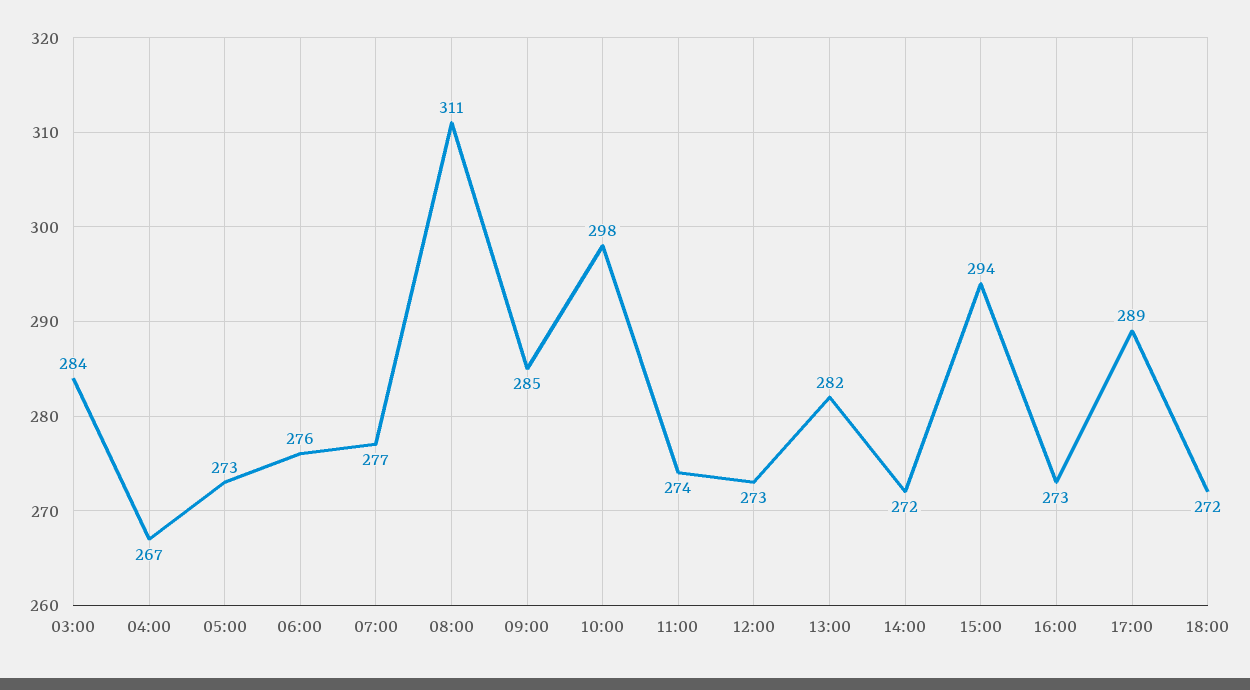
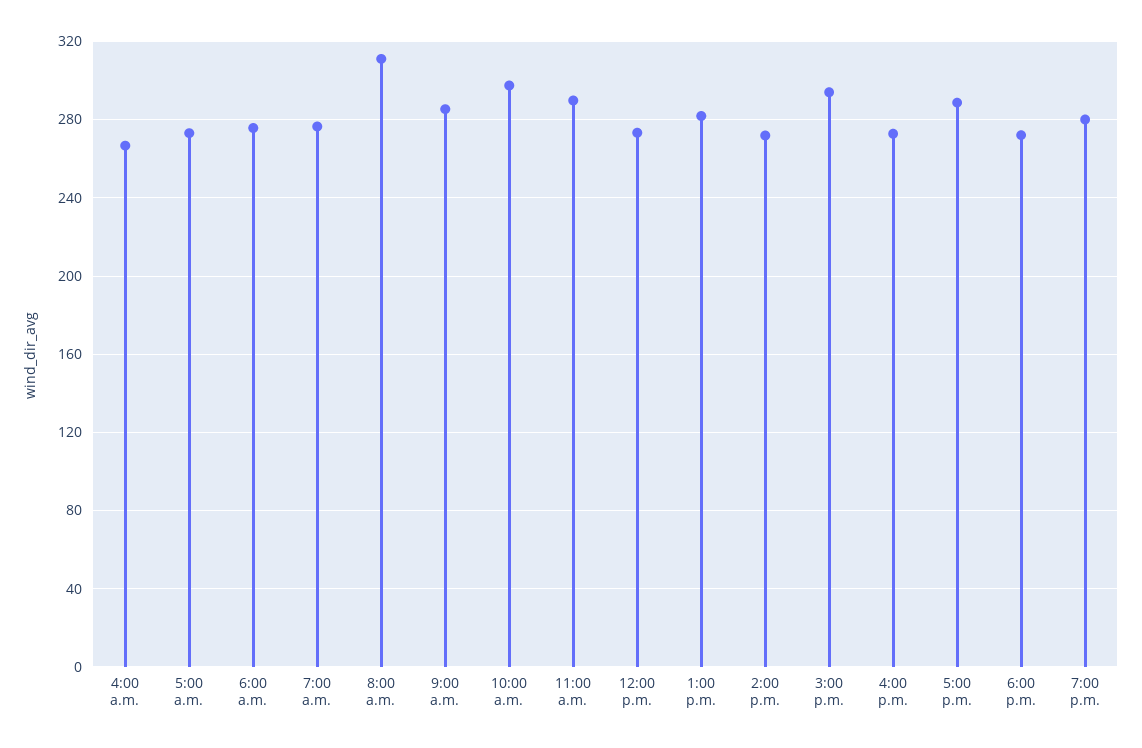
03:00: 284 -> none
11:00: 274 -> 290
7:00 p.m.: none -> 280

